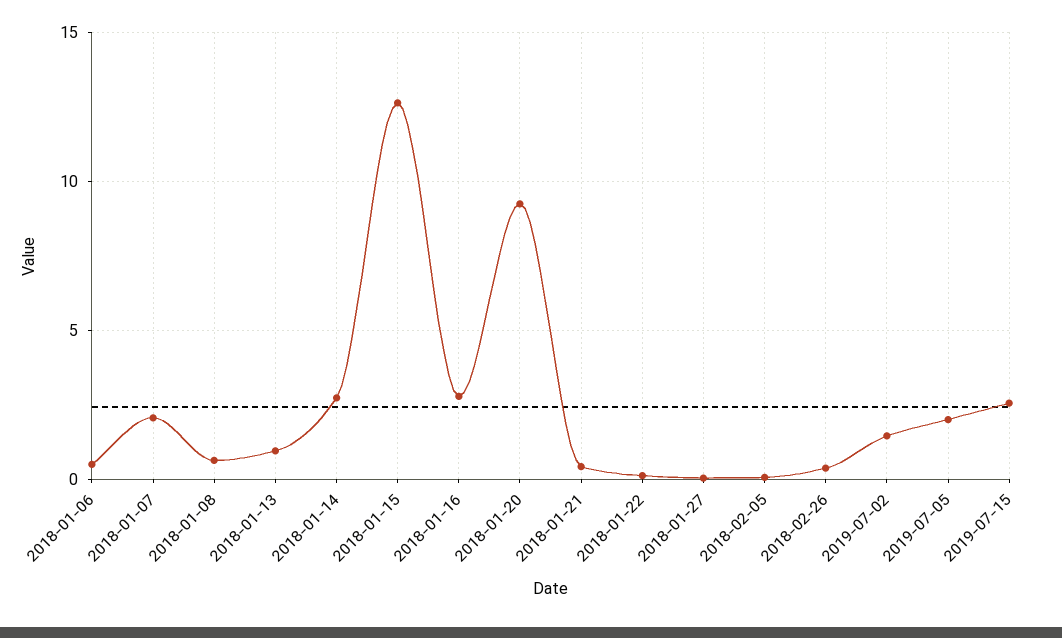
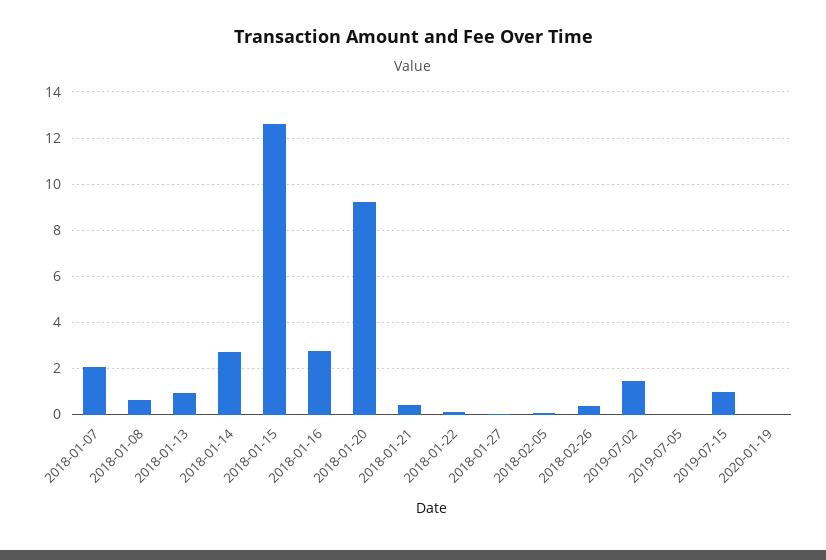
2018-01-06: 0.5 -> none
2019-07-05: 2 -> 0
2019-07-15: 2.5 -> 1
2020-01-19: none -> 0

